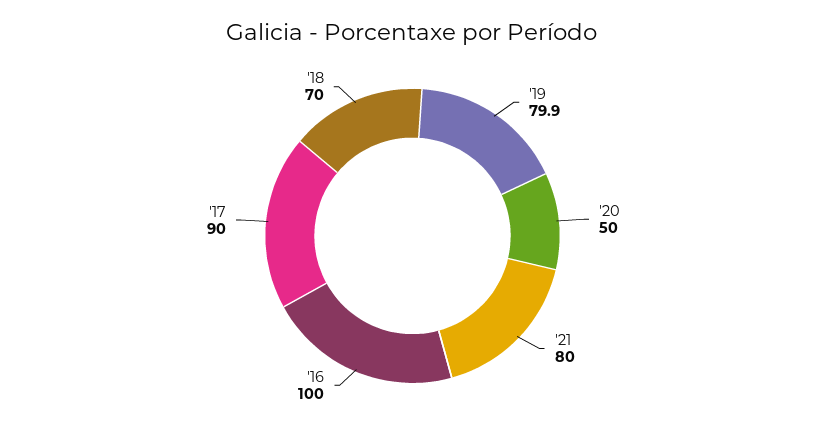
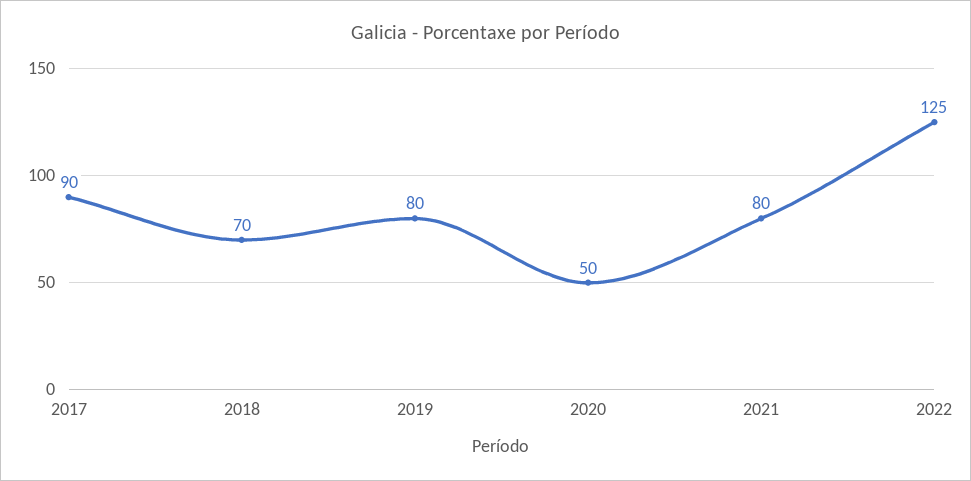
'19: 79.9 -> 80
'16: 100 -> none
2022: none -> 125

